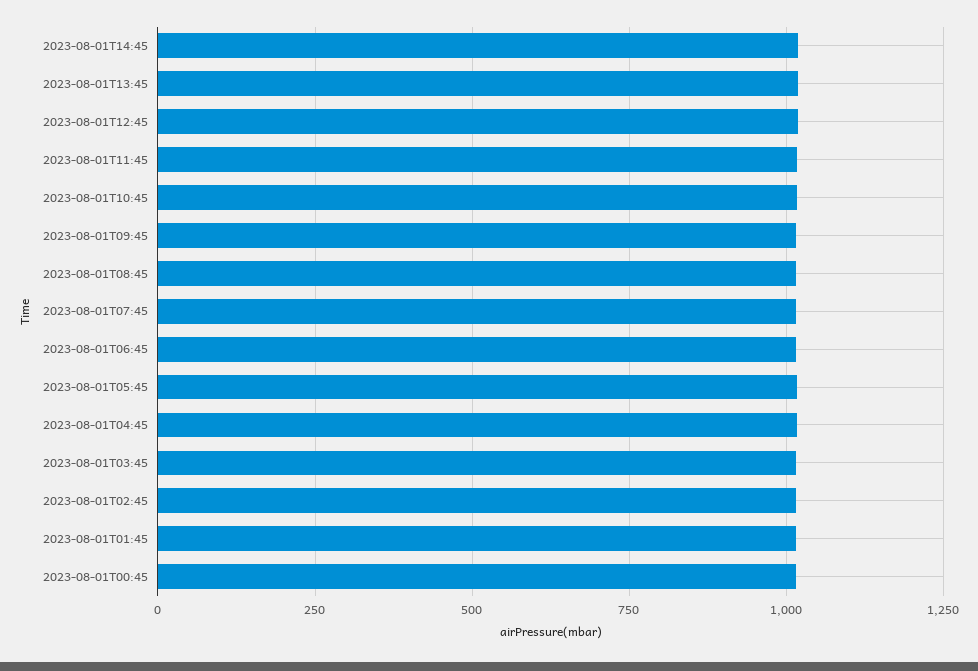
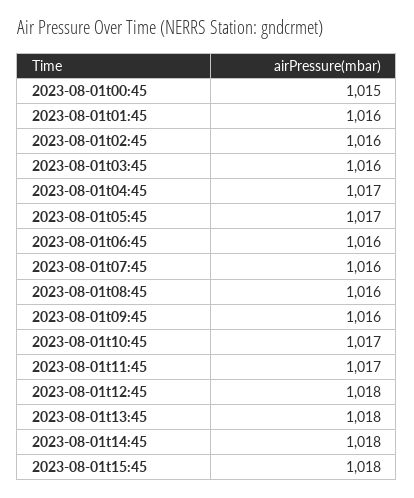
2023-08-01t15:45: none -> 1018

